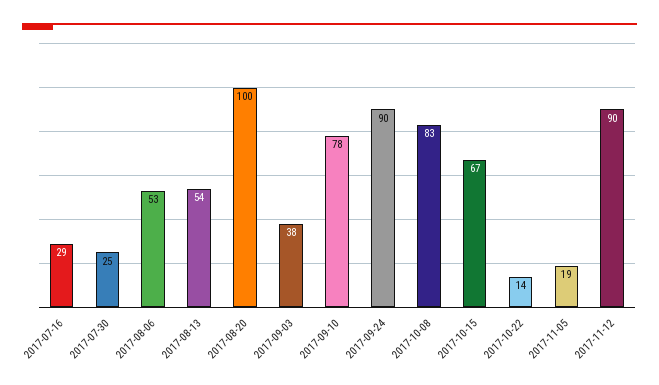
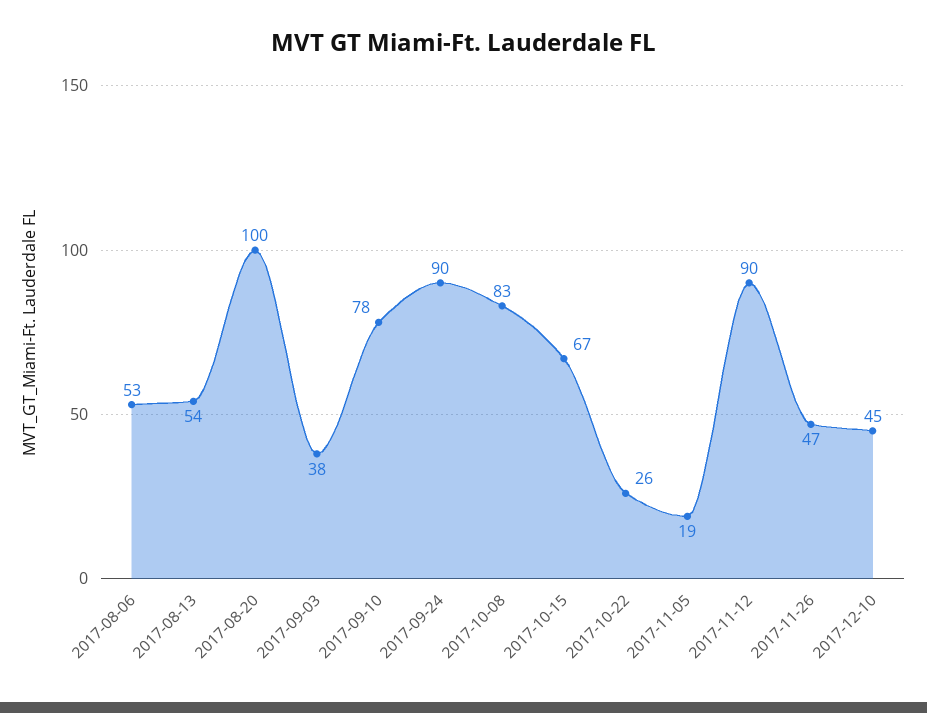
2017-07-16: 29 -> none
2017-07-30: 25 -> none
2017-10-22: 14 -> 26
2017-11-26: none -> 47
2017-12-10: none -> 45

